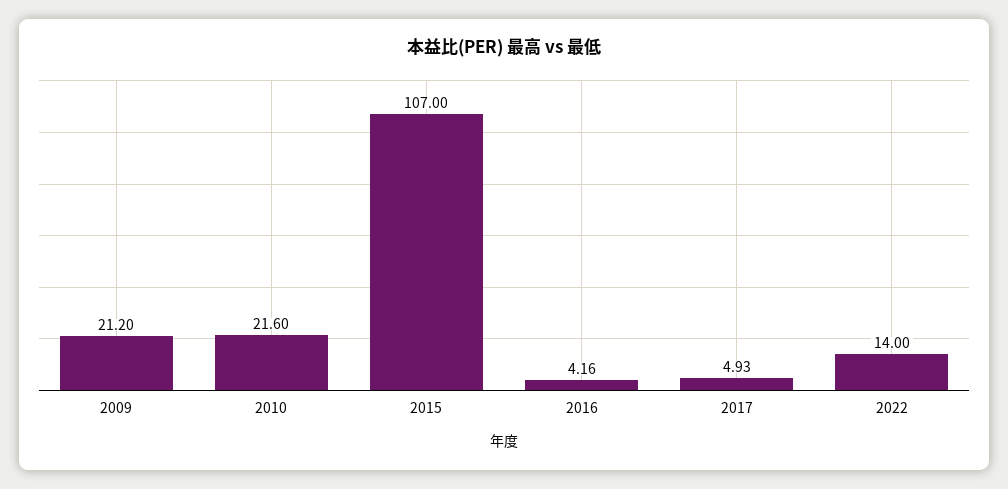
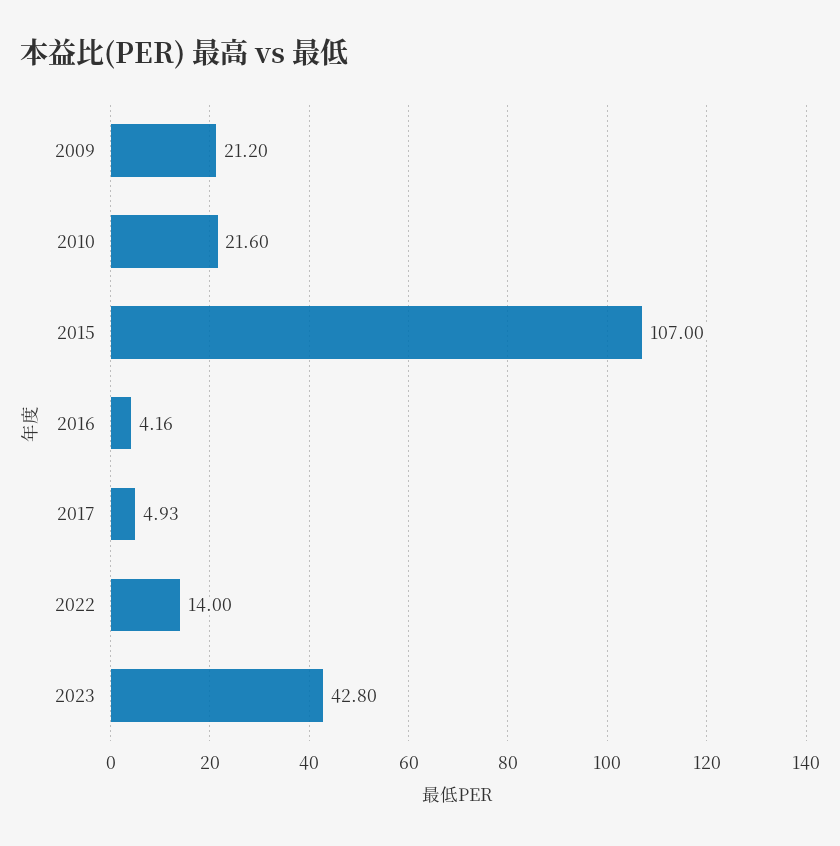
2023: none -> 42.8

